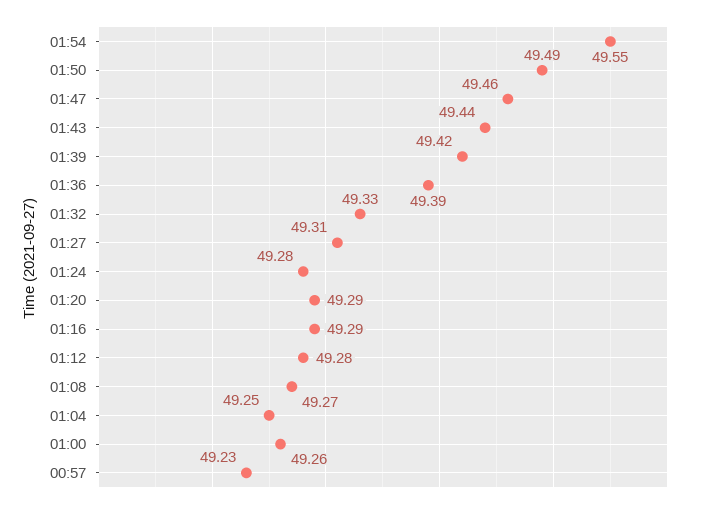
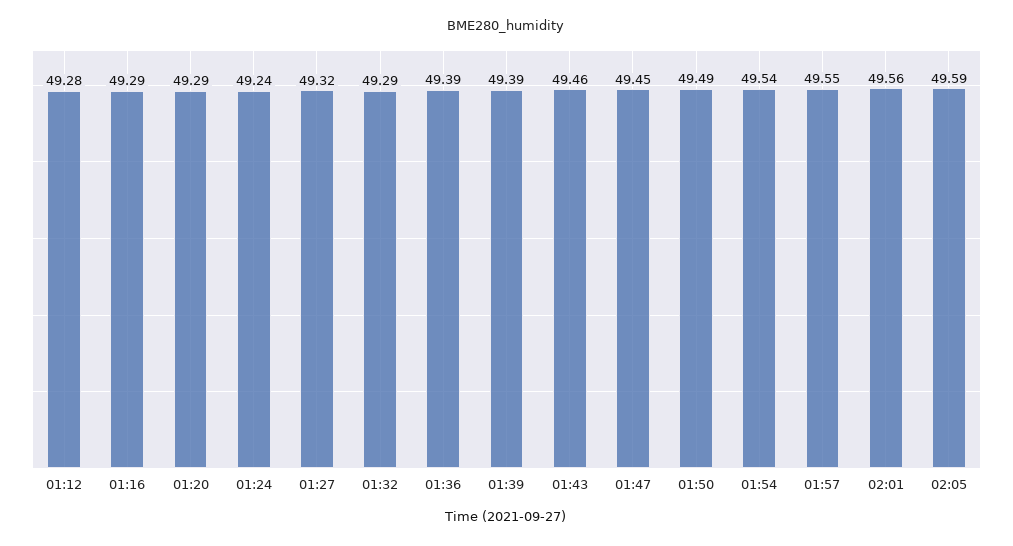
01:54: 49.55 -> 49.54
01:47: 49.46 -> 49.45
01:43: 49.44 -> 49.46
01:39: 49.42 -> 49.39
01:32: 49.33 -> 49.29
01:27: 49.31 -> 49.32
01:24: 49.28 -> 49.24
01:08: 49.27 -> none
01:04: 49.25 -> none
01:00: 49.26 -> none
00:57: 49.23 -> none
01:57: none -> 49.55
02:01: none -> 49.56
02:05: none -> 49.59

